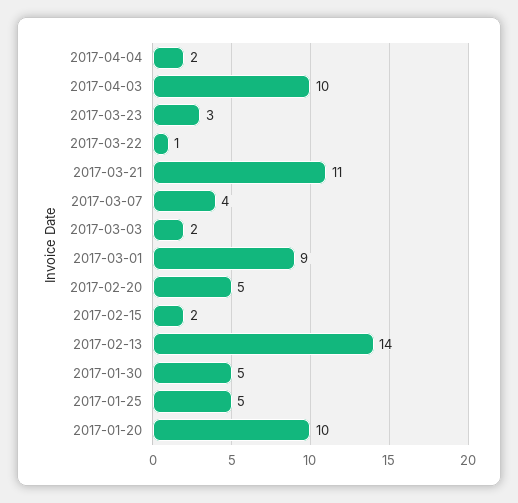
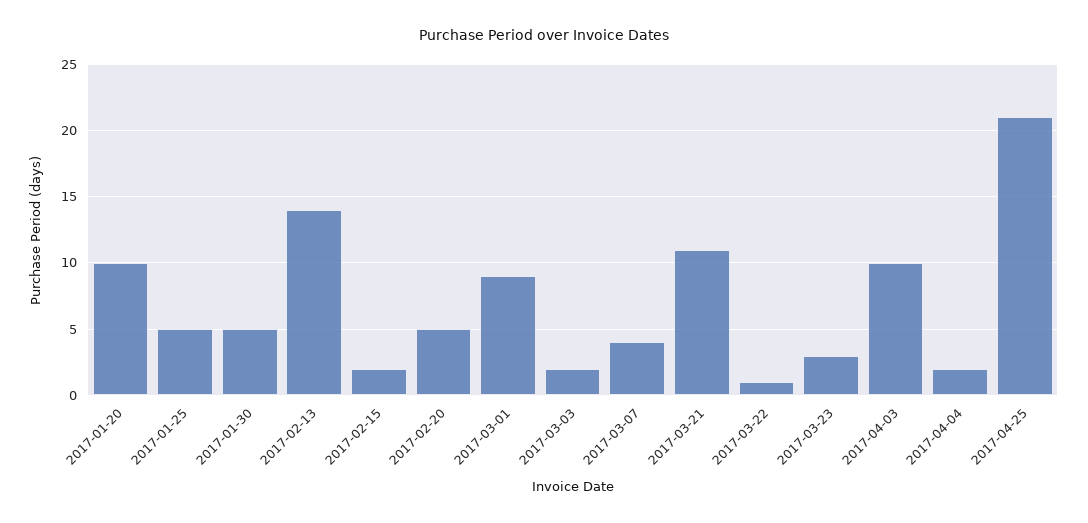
2017-04-25: none -> 21

